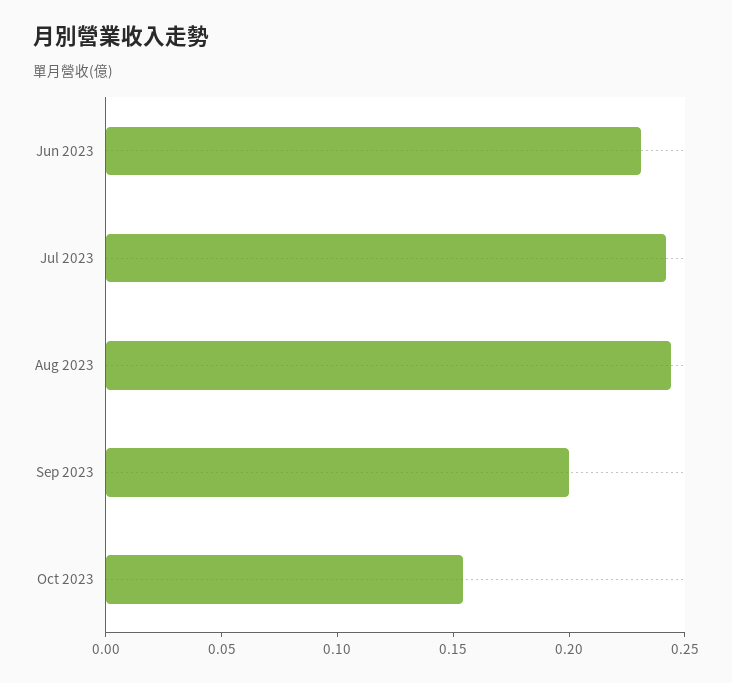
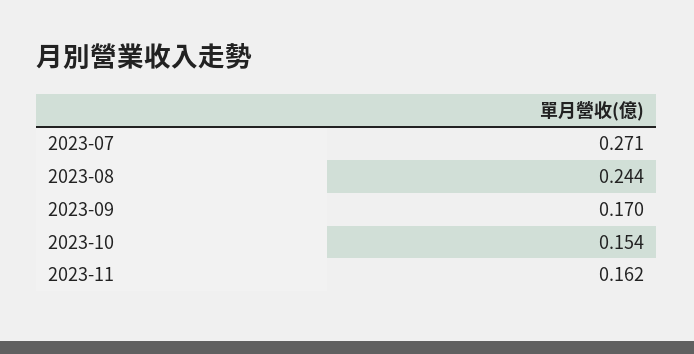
Jun 2023: 0.23 -> none
Jul 2023: 0.24 -> 0.271
Sep 2023: 0.2 -> 0.17
2023-11: none -> 0.162

